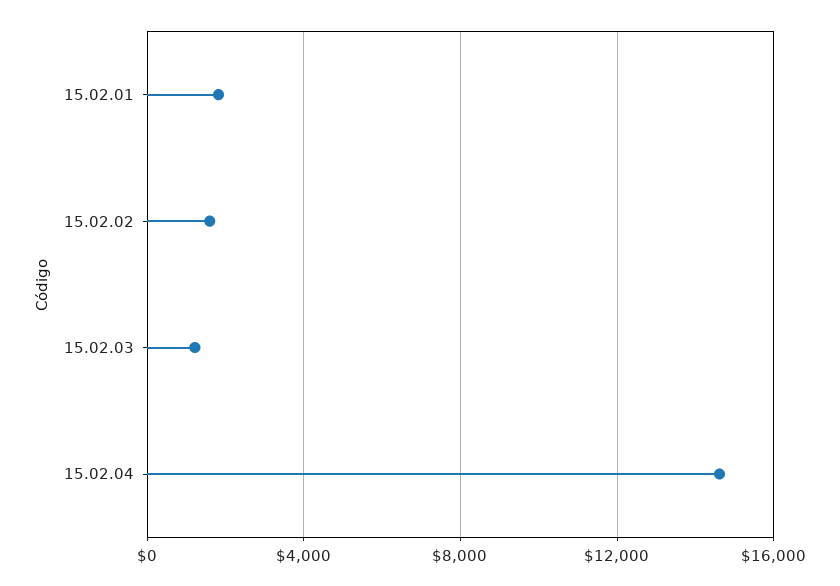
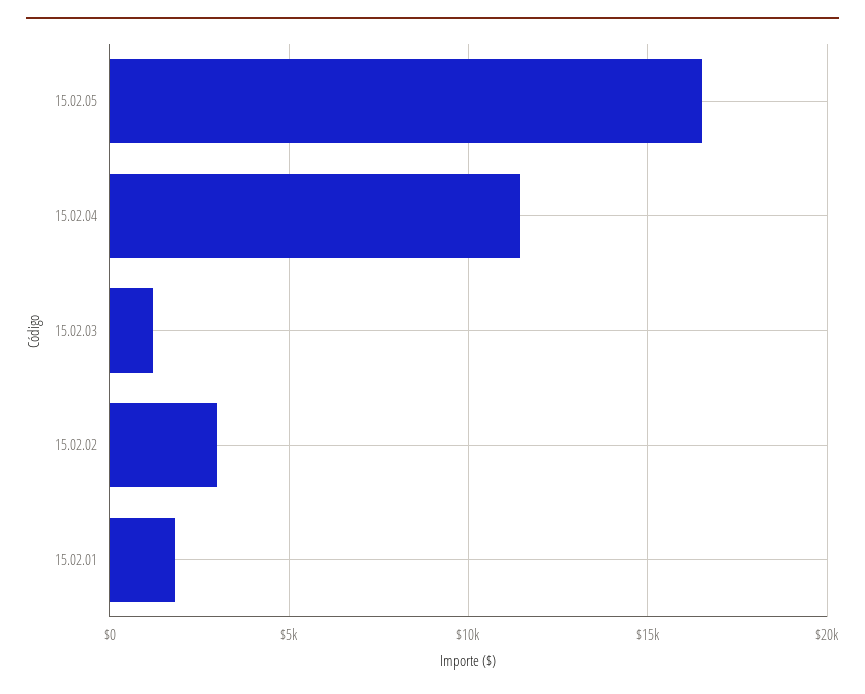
15.02.02: 1500 -> 3000
15.02.04: 14500 -> 11500
15.02.05: none -> 16500

